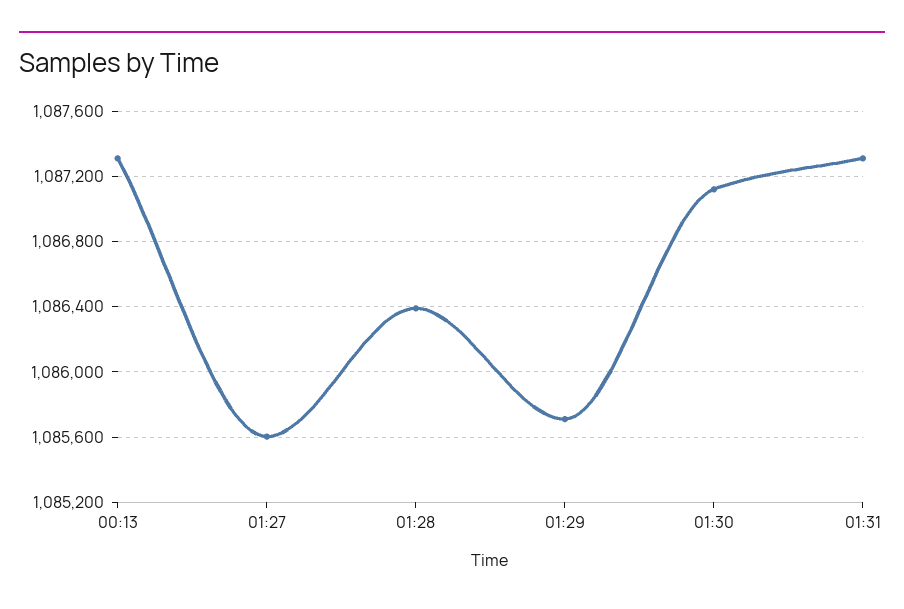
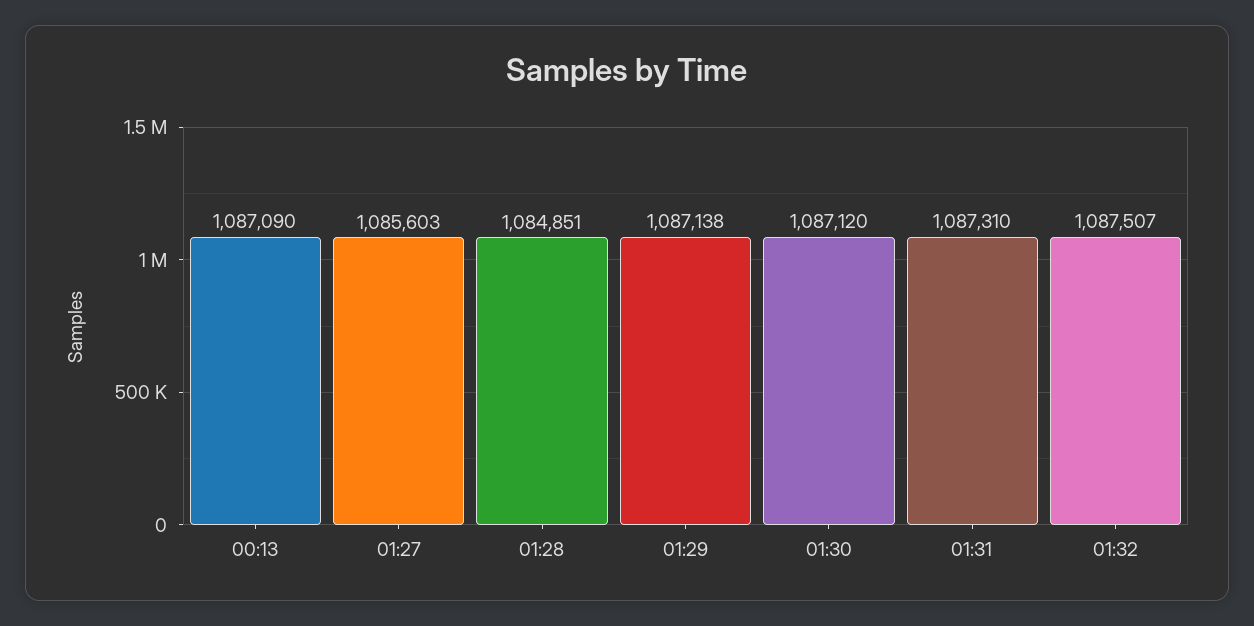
00:13: 1087300 -> 1087090
01:28: 1086400 -> 1084851
01:29: 1085700 -> 1087138
01:32: none -> 1087507

